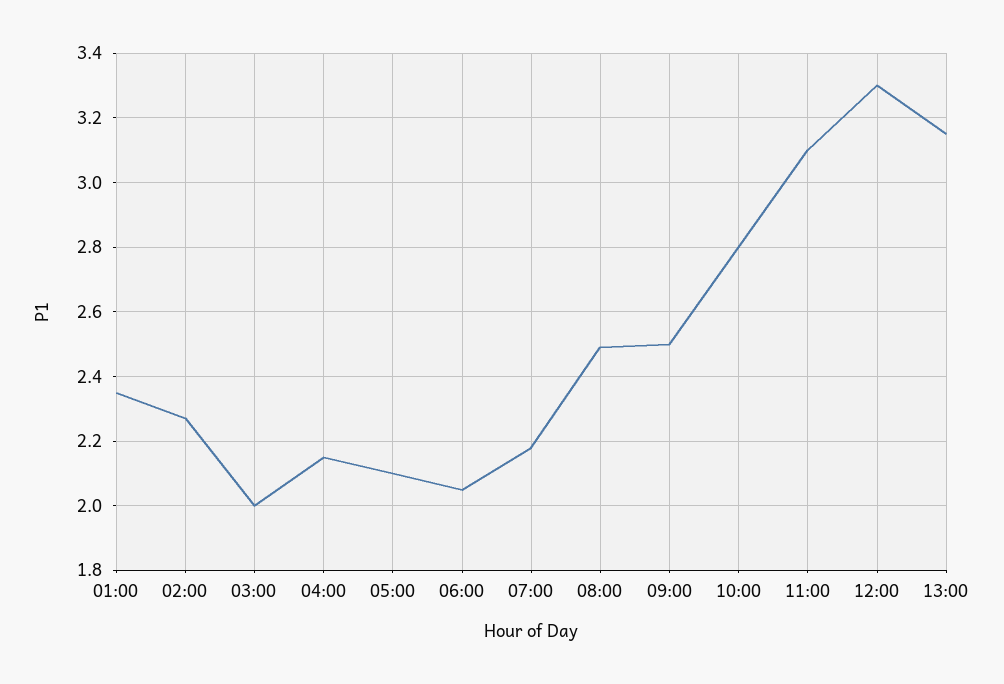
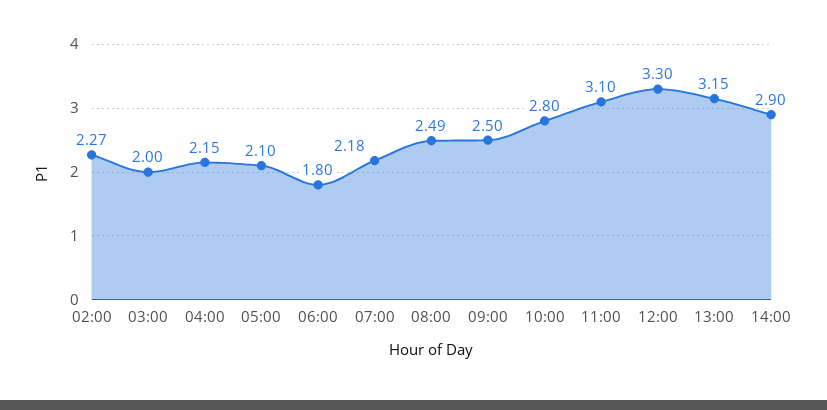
01:00: 2.35 -> none
06:00: 2.05 -> 1.8
14:00: none -> 2.9

